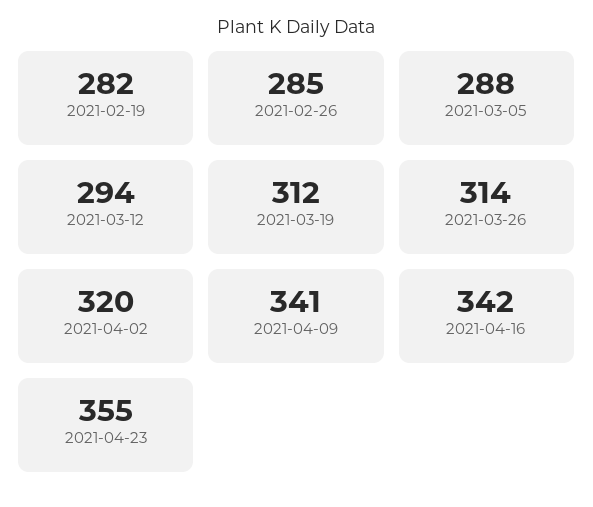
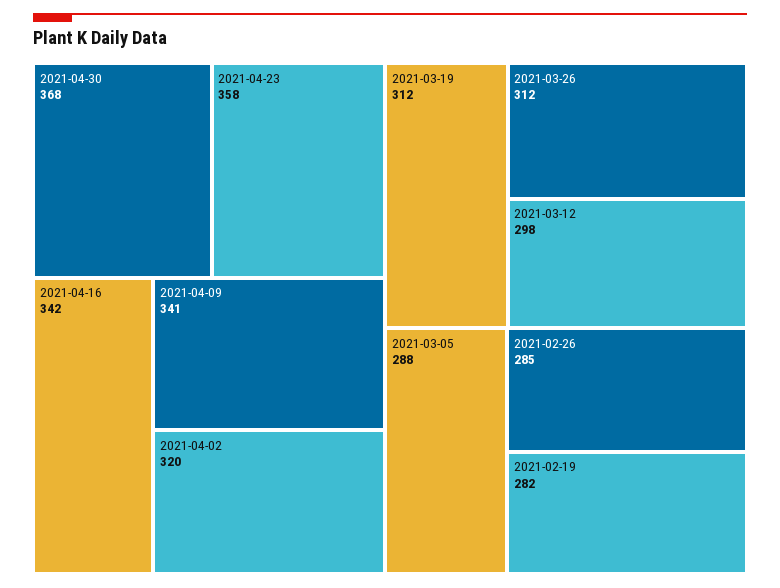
2021-03-12: 294 -> 298
2021-03-26: 314 -> 312
2021-04-23: 355 -> 358
2021-04-30: none -> 368

